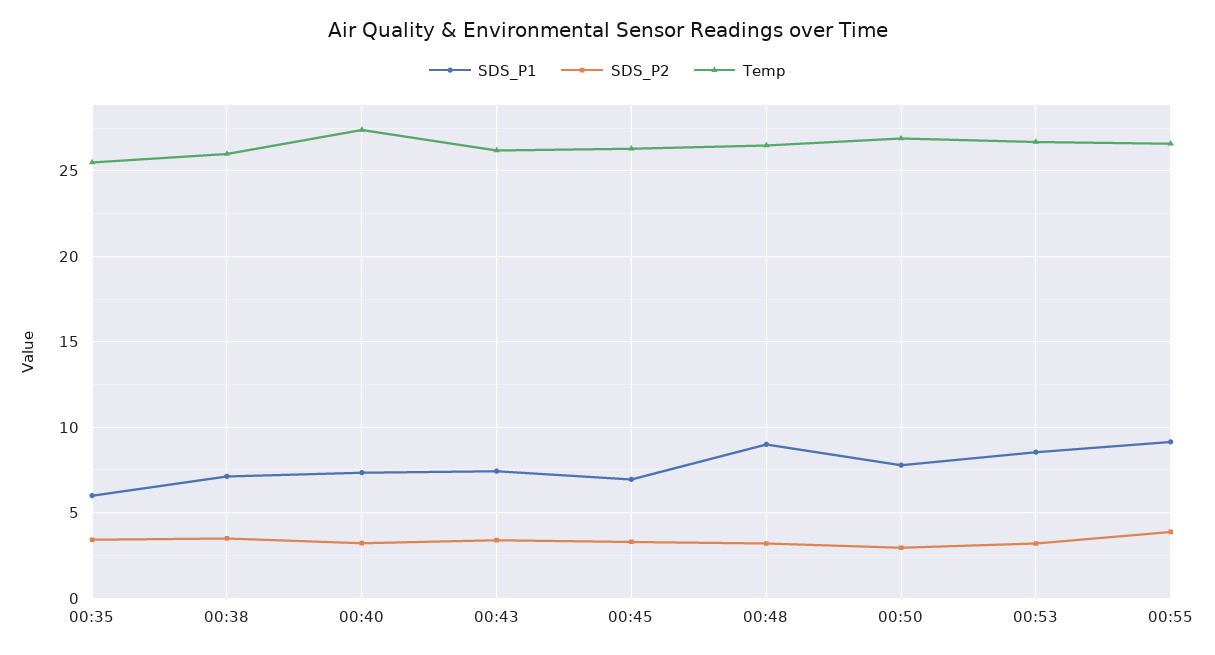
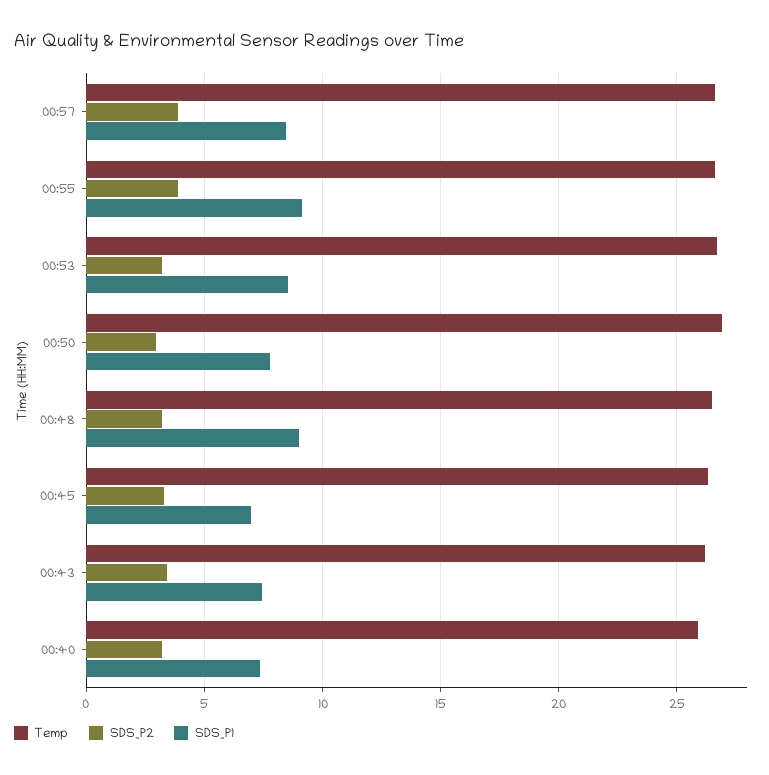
SDS_P1, 00:35: 6 -> none
SDS_P2, 00:35: 3.5 -> none
Temp, 00:35: 25.5 -> none
SDS_P1, 00:38: 7 -> none
SDS_P2, 00:38: 3.5 -> none
Temp, 00:38: 26 -> none
Temp, 00:40: 27.5 -> 26
Temp, 00:57: none -> 26.5
SDS_P2, 00:57: none -> 4
SDS_P1, 00:57: none -> 8.5

